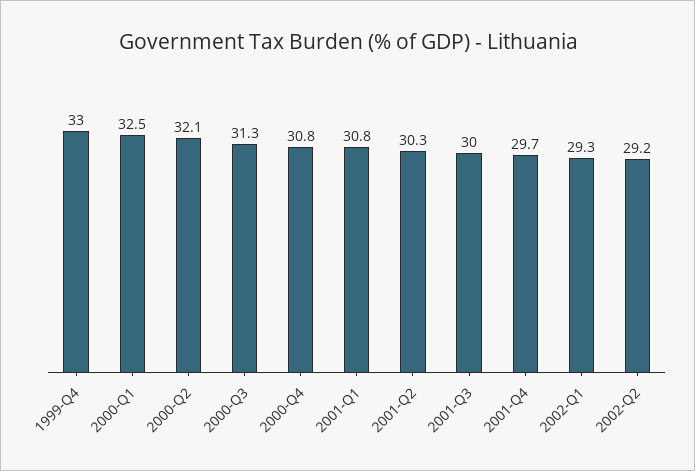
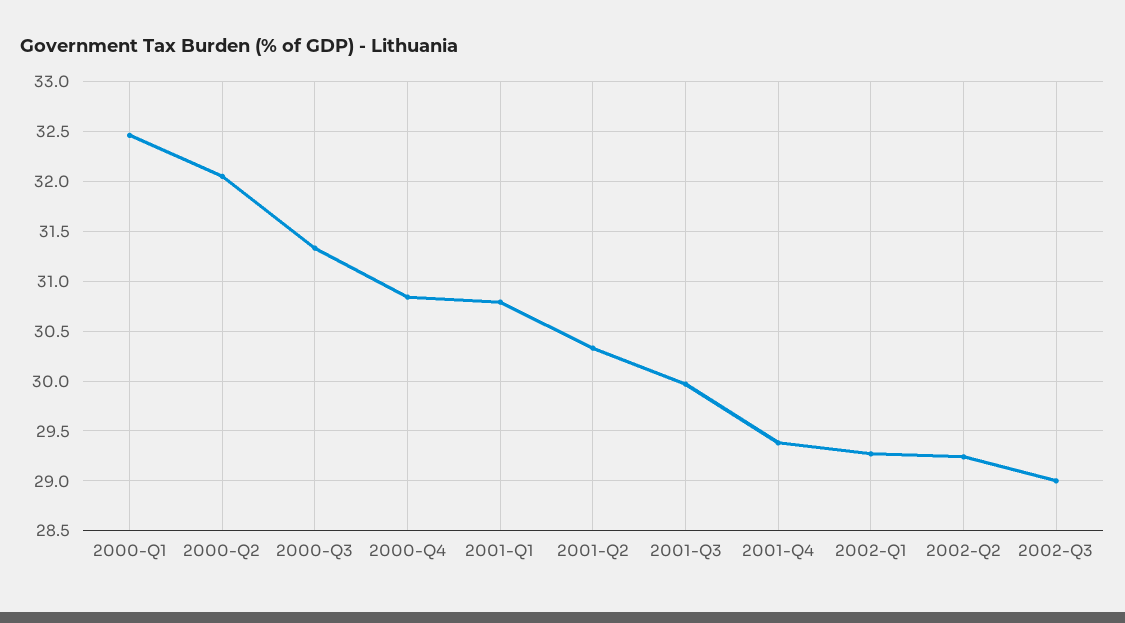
1999-Q4: 33 -> none
2001-Q4: 29.7 -> 29.4
2002-Q3: none -> 29

